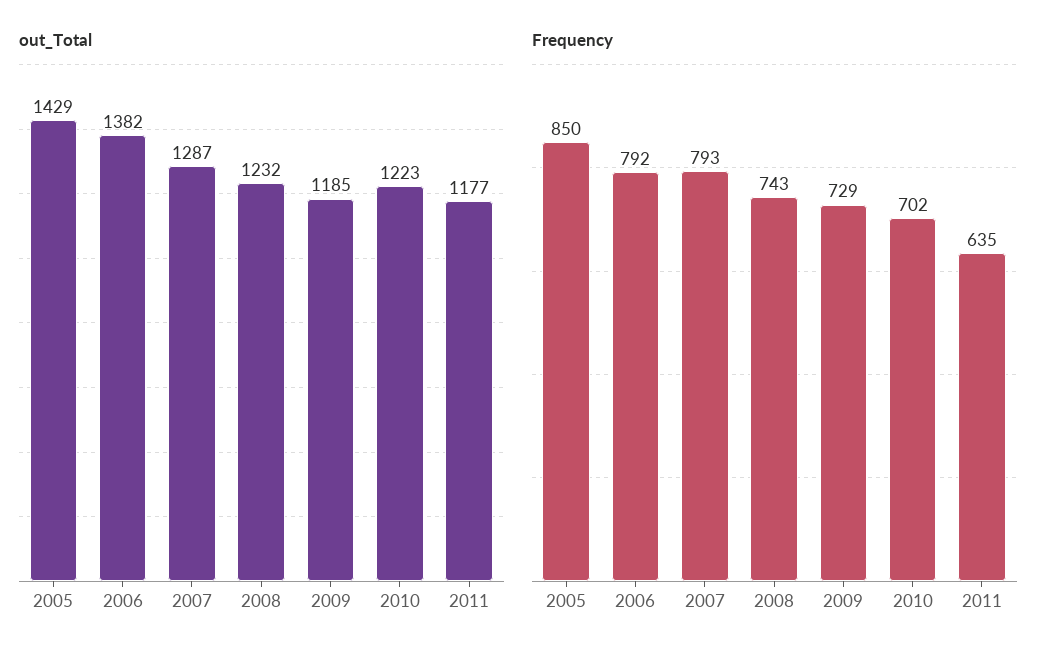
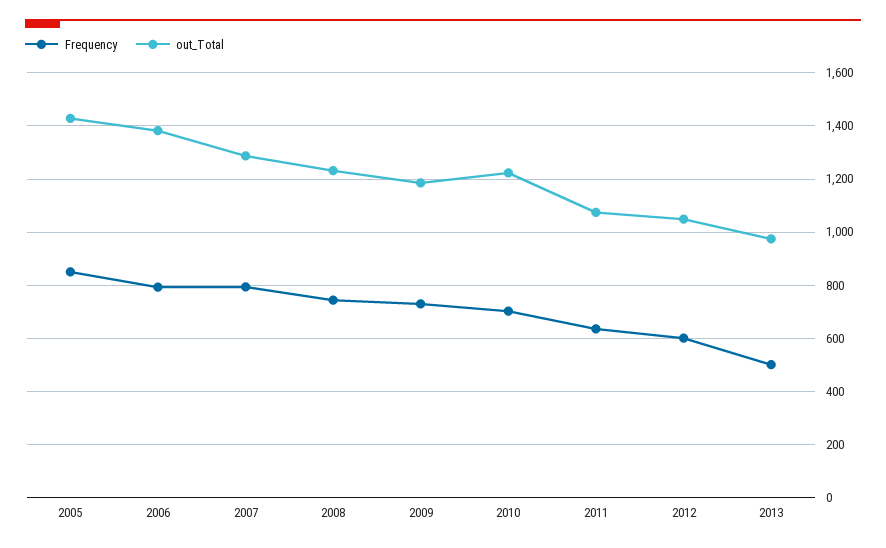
out_Total, 2011: 1177 -> 1075
Frequency, 2012: none -> 600
out_Total, 2012: none -> 1050
Frequency, 2013: none -> 500
out_Total, 2013: none -> 975

